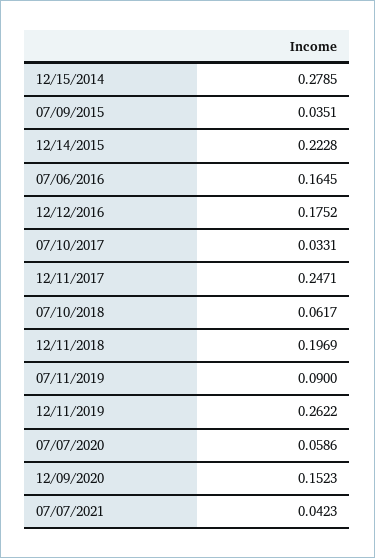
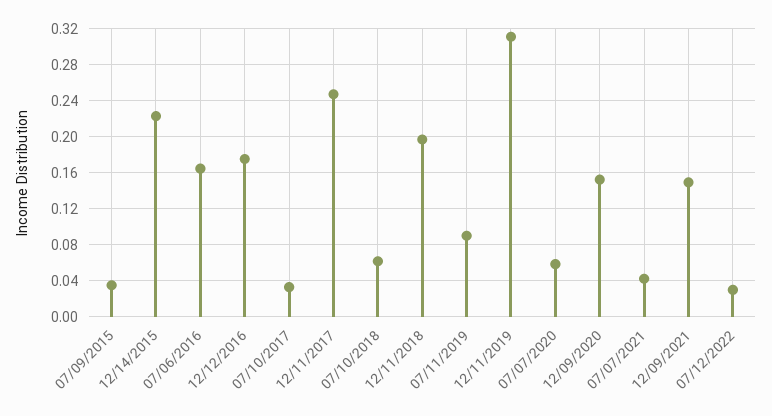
12/15/2014: 0.2785 -> none
12/11/2019: 0.2622 -> 0.31
12/09/2021: none -> 0.15
07/12/2022: none -> 0.03

